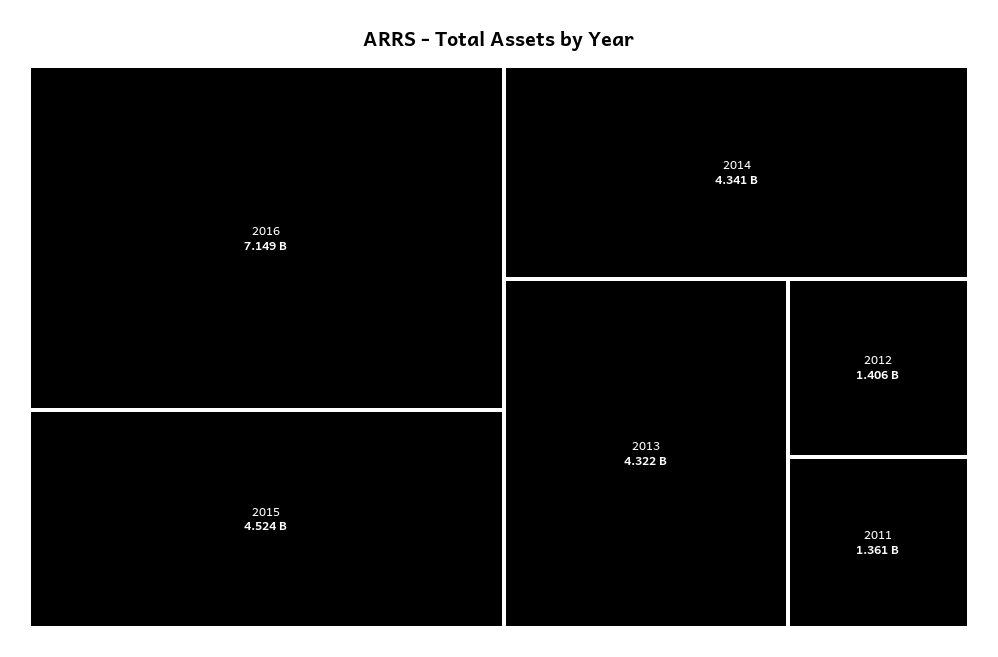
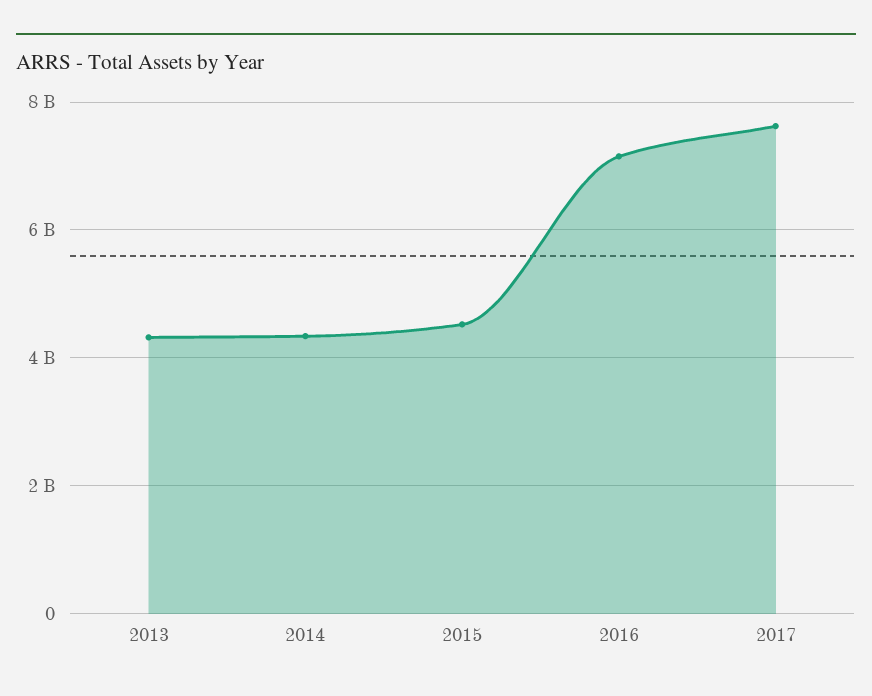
2012: 1406000000 -> none
2011: 1361000000 -> none
2017: none -> 7600000000

